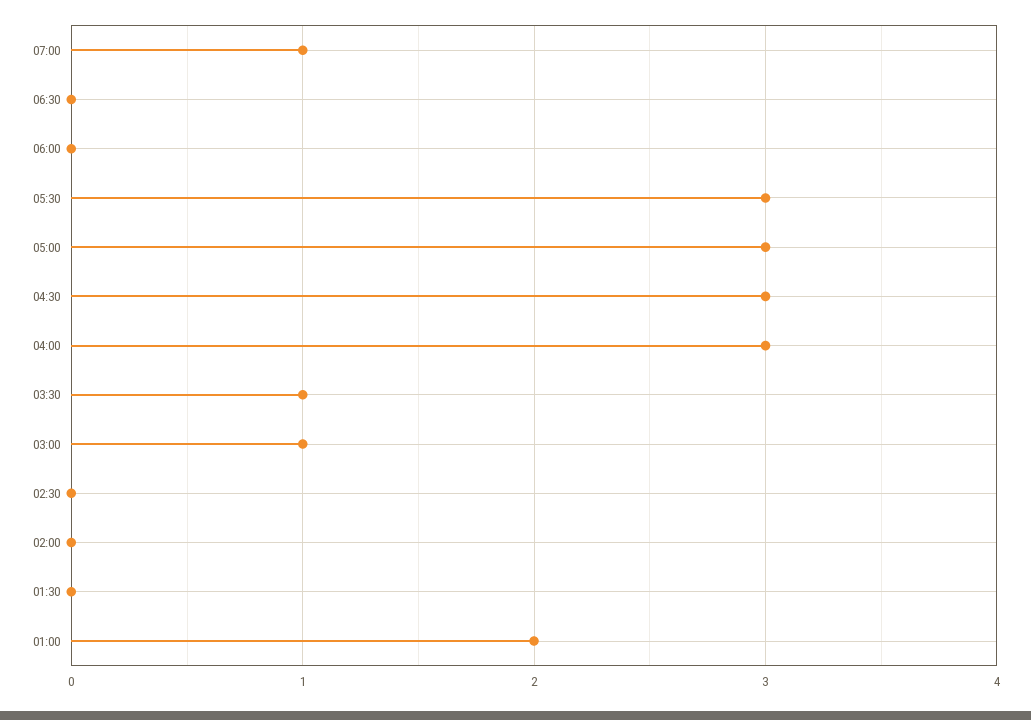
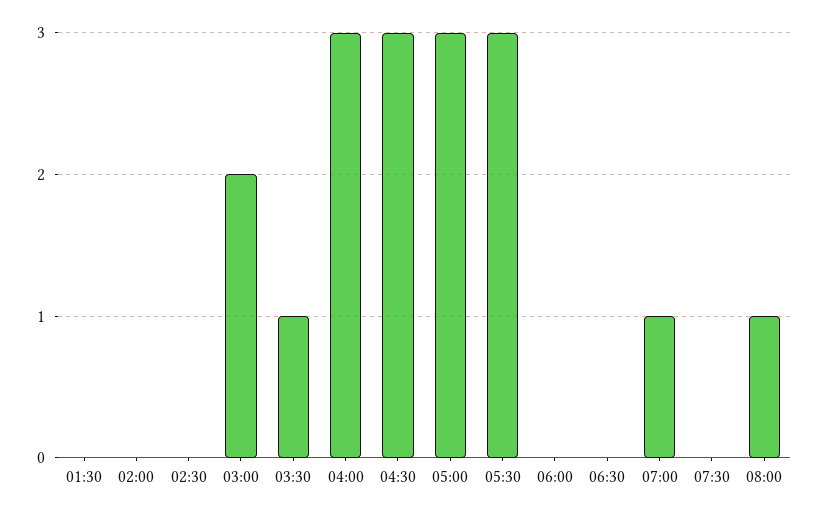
03:00: 1 -> 2
01:00: 2 -> none
07:30: none -> 0
08:00: none -> 1

